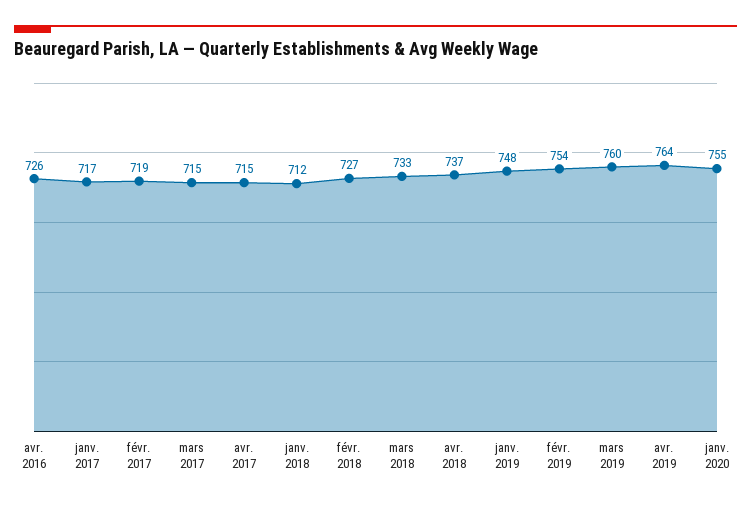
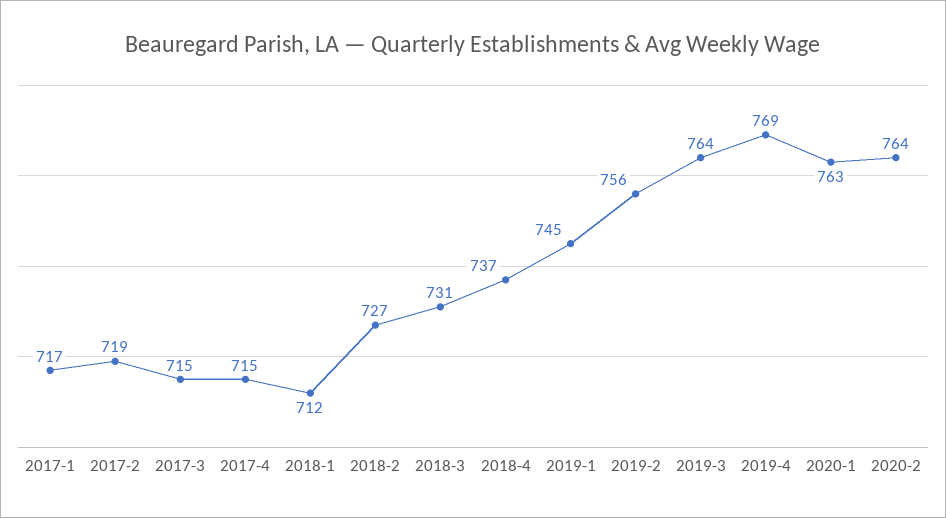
avr. 2016: 726 -> none
mars 2018: 733 -> 731
janv. 2019: 748 -> 745
févr. 2019: 754 -> 756
mars 2019: 760 -> 764
avr. 2019: 764 -> 769
janv. 2020: 755 -> 763
2020-2: none -> 764

